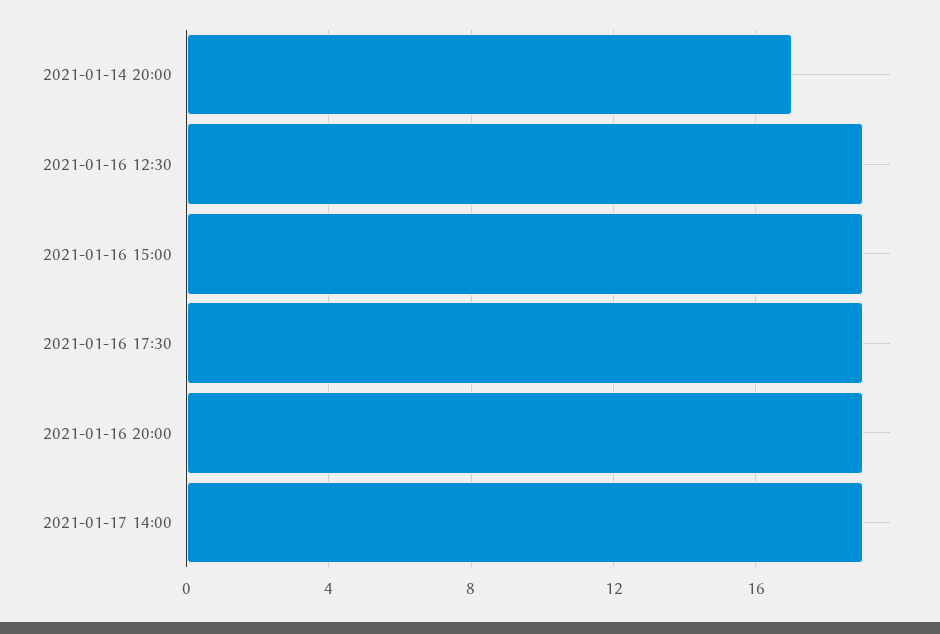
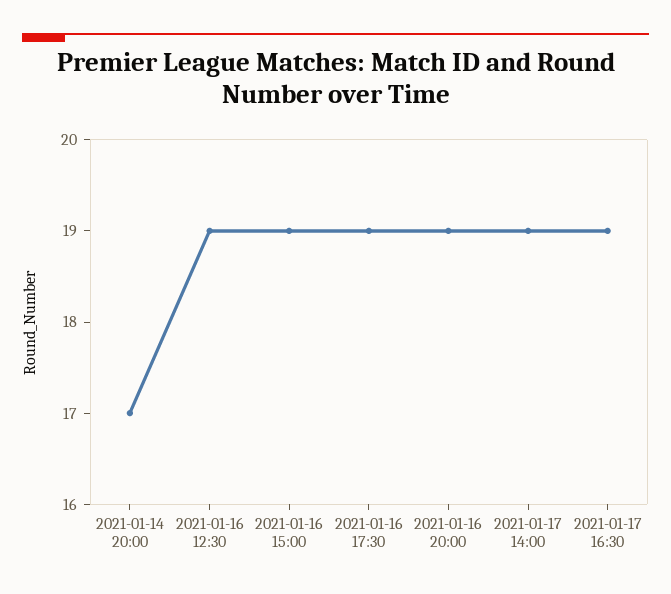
2021-01-17 16:30: none -> 19

